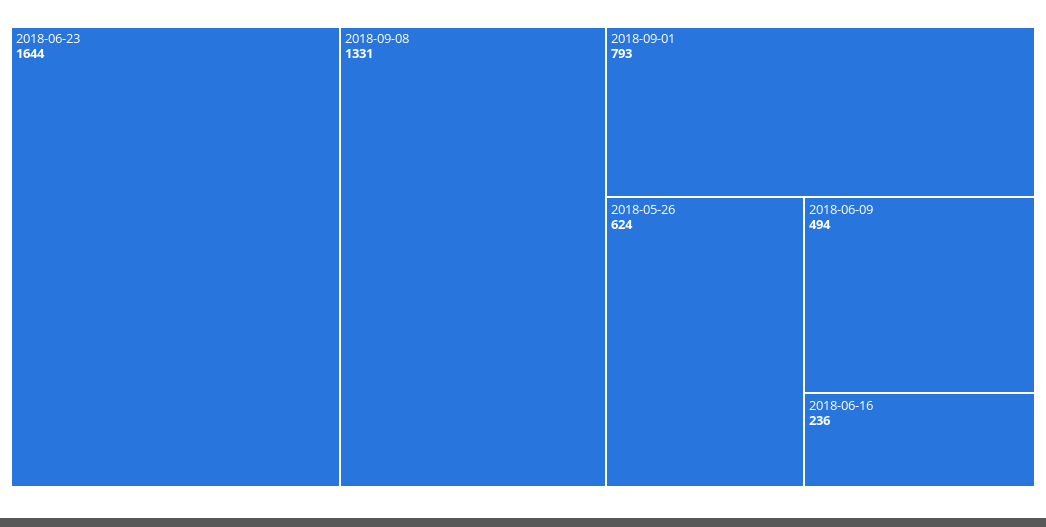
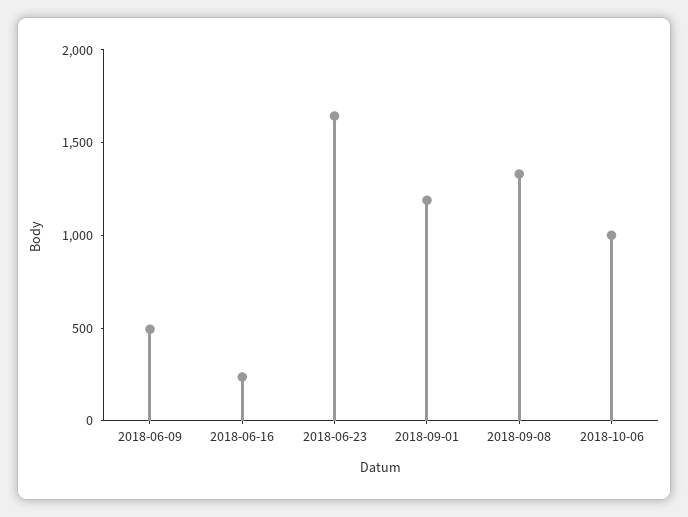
2018-09-01: 793 -> 1200
2018-05-26: 624 -> none
2018-10-06: none -> 1000

